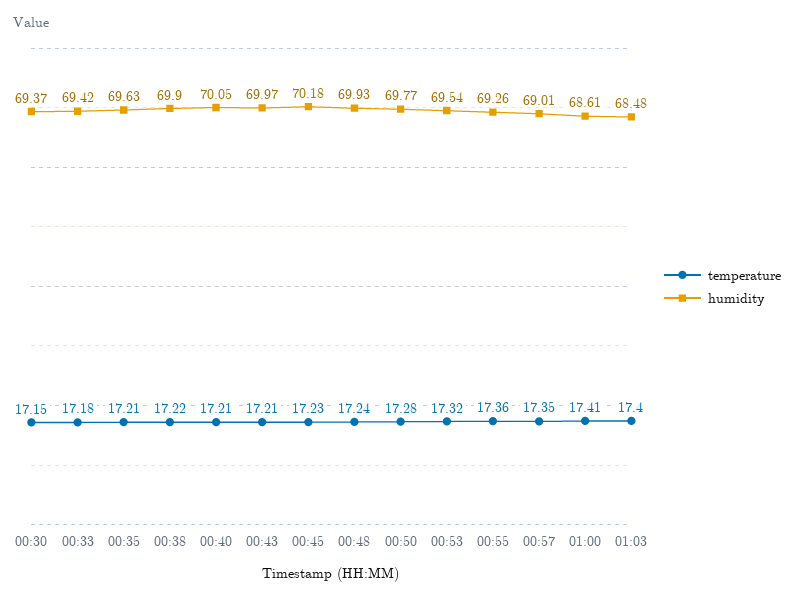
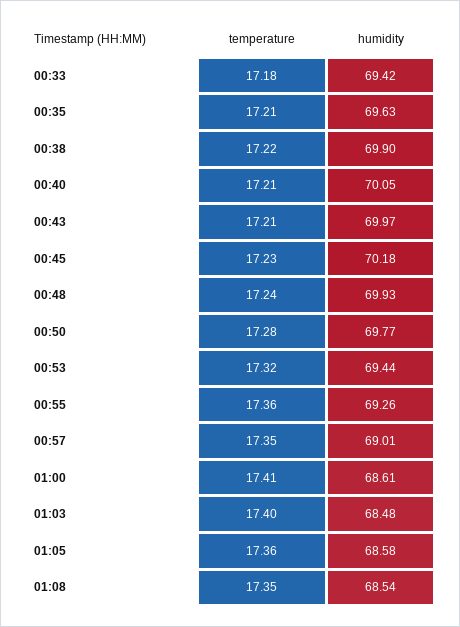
temperature, 00:30: 17.15 -> none
humidity, 00:30: 69.37 -> none
humidity, 00:53: 69.54 -> 69.44
temperature, 01:05: none -> 17.36
humidity, 01:05: none -> 68.58
temperature, 01:08: none -> 17.35
humidity, 01:08: none -> 68.54

